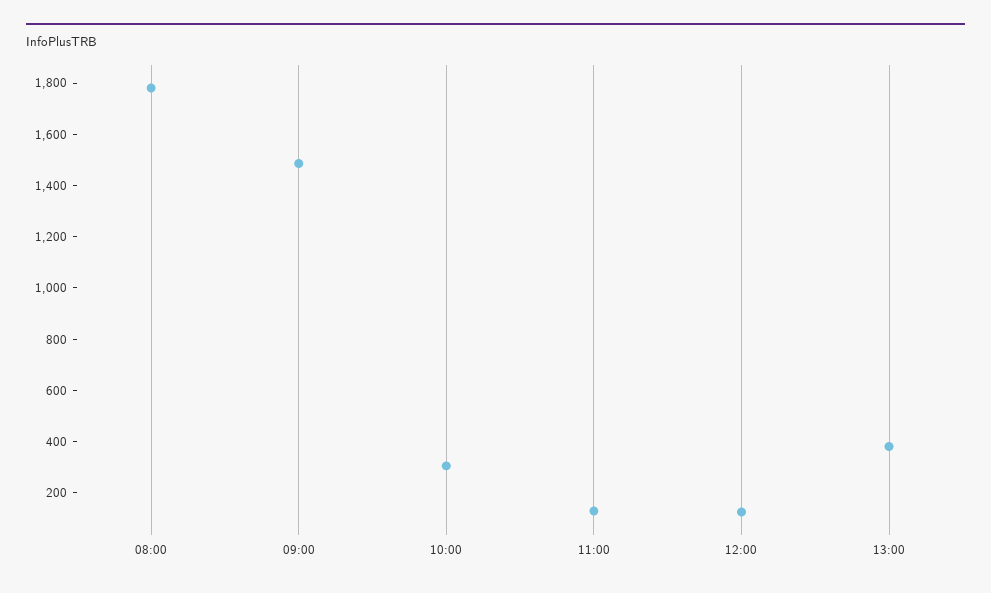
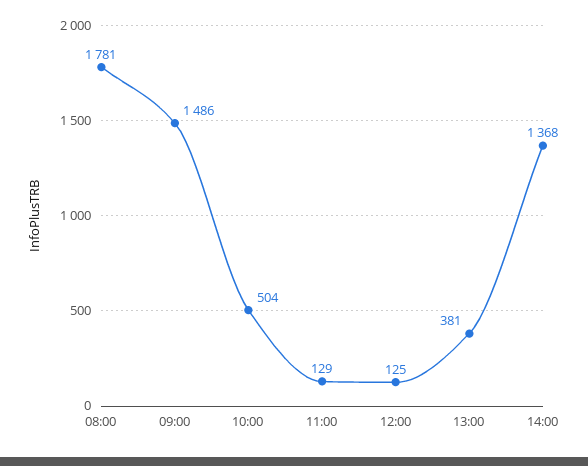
10:00: 300 -> 504
14:00: none -> 1368

